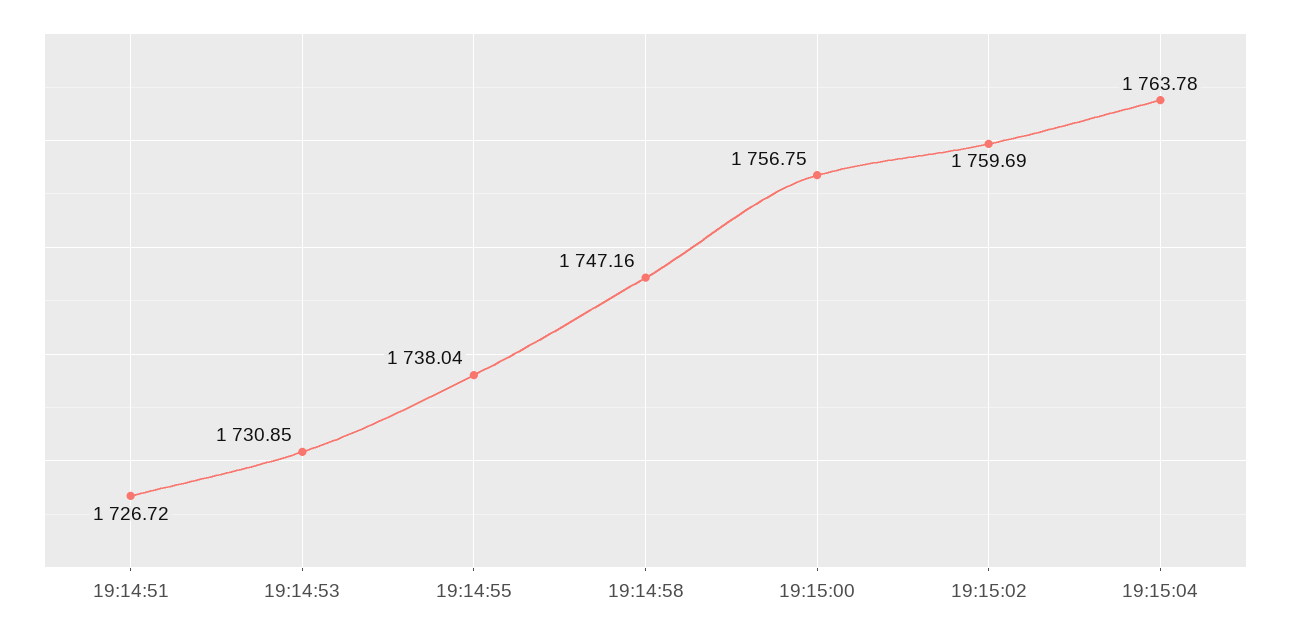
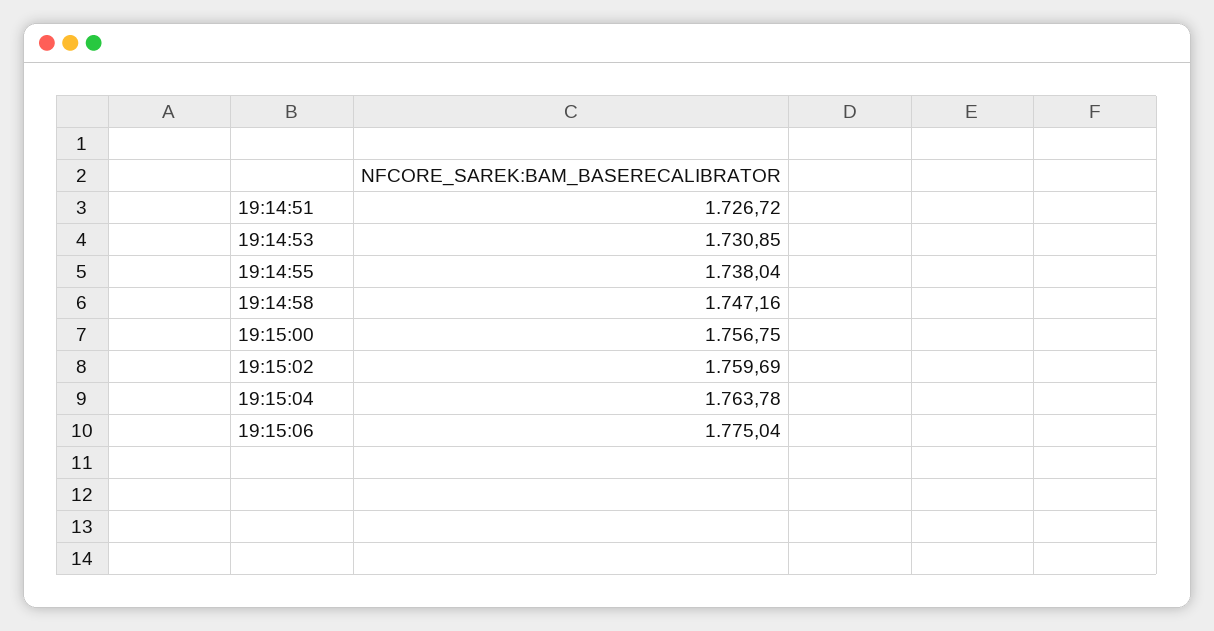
19:15:06: none -> 1775.04

